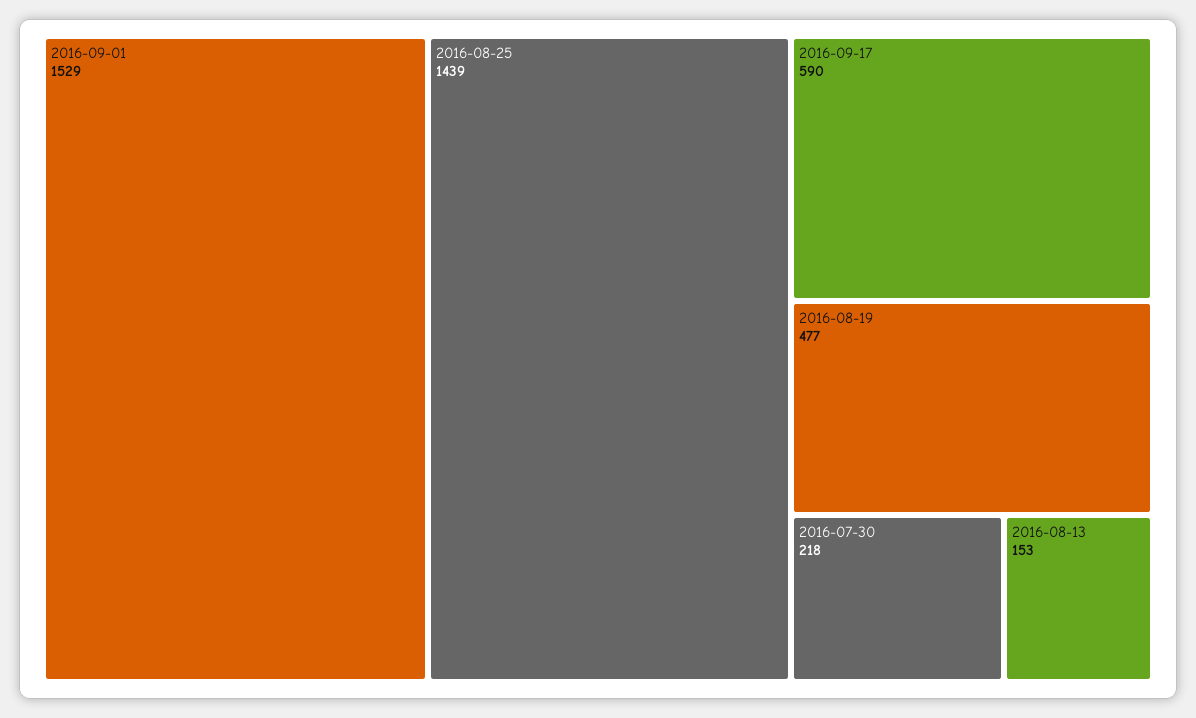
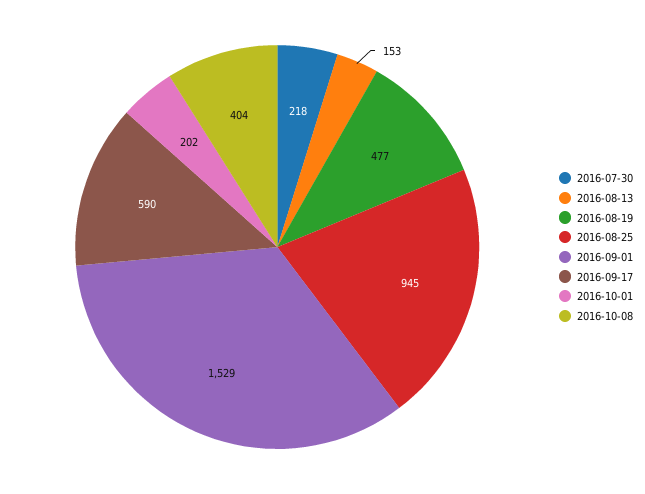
2016-08-25: 1439 -> 945
2016-10-01: none -> 202
2016-10-08: none -> 404

